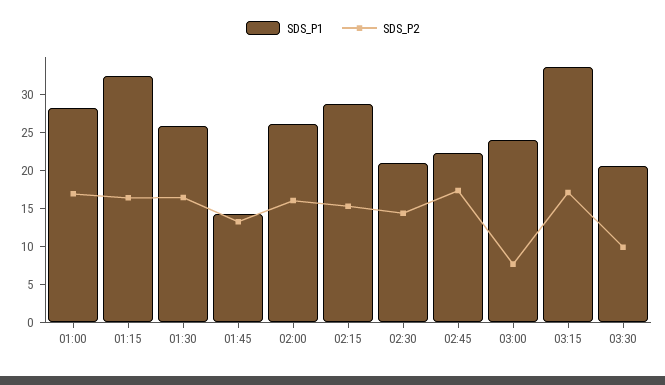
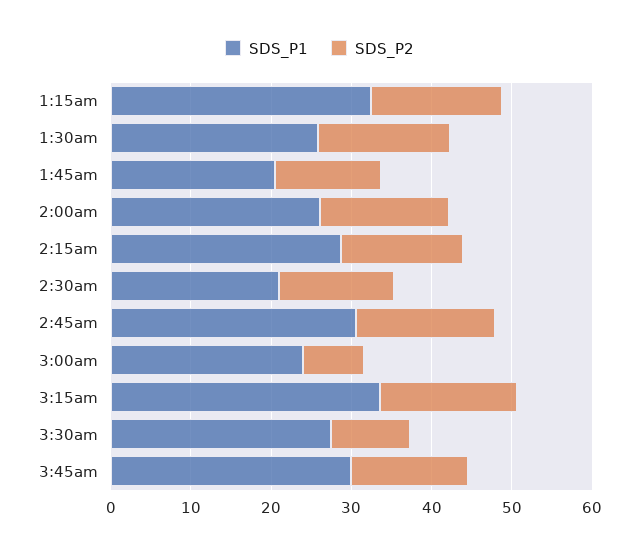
SDS_P1, 01:00: 27.5 -> none
SDS_P2, 01:00: 17.5 -> none
SDS_P1, 01:45: 15 -> 20
SDS_P1, 02:45: 22.5 -> 30
SDS_P1, 03:30: 20 -> 28
SDS_P1, 3:45am: none -> 30
SDS_P2, 3:45am: none -> 14

